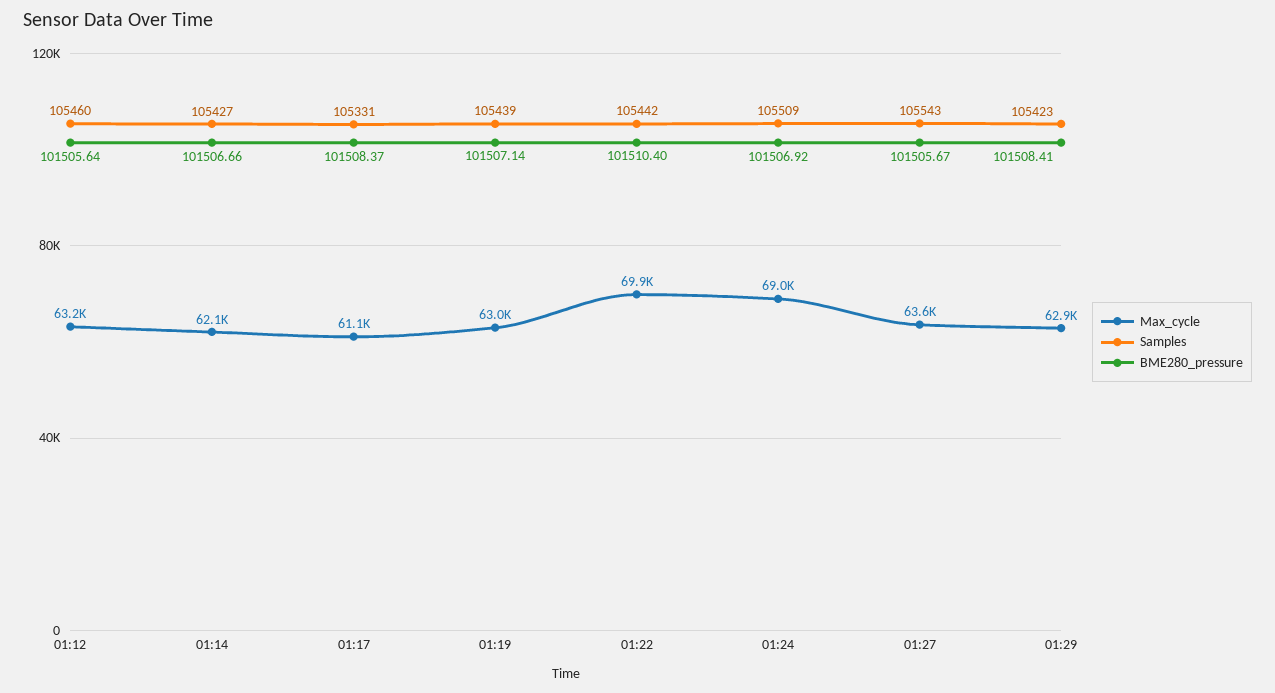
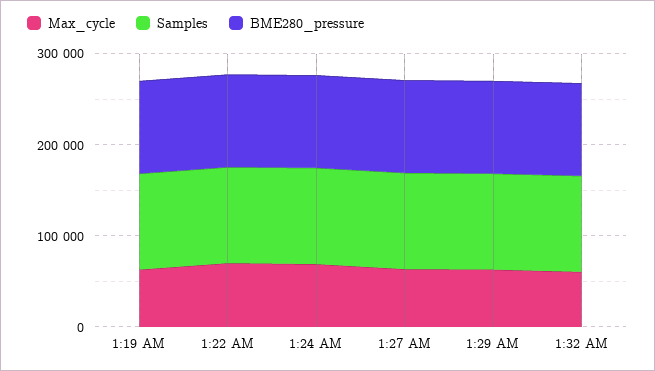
Max_cycle, 01:12: 63200 -> none
Samples, 01:12: 105460 -> none
BME280_pressure, 01:12: 101505.64 -> none
Max_cycle, 01:14: 62100 -> none
Samples, 01:14: 105427 -> none
BME280_pressure, 01:14: 101506.66 -> none
Max_cycle, 01:17: 61100 -> none
Samples, 01:17: 105331 -> none
BME280_pressure, 01:17: 101508.37 -> none
Max_cycle, 1:32 AM: none -> 60000
Samples, 1:32 AM: none -> 100000
BME280_pressure, 1:32 AM: none -> 100000

